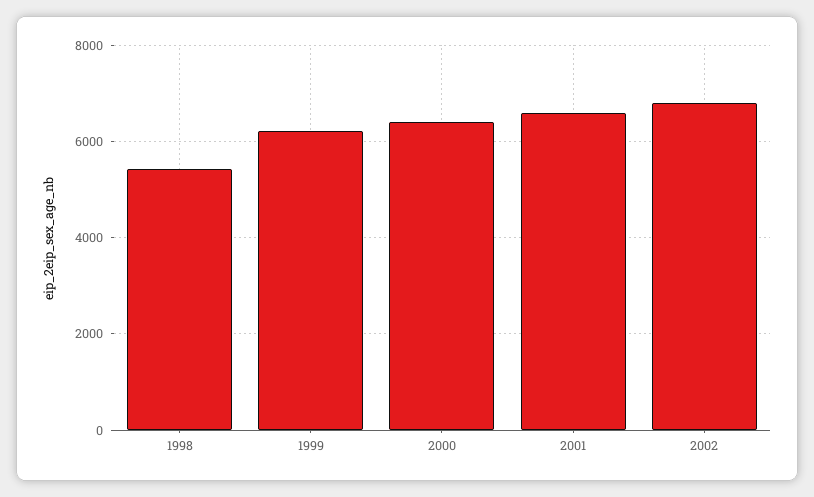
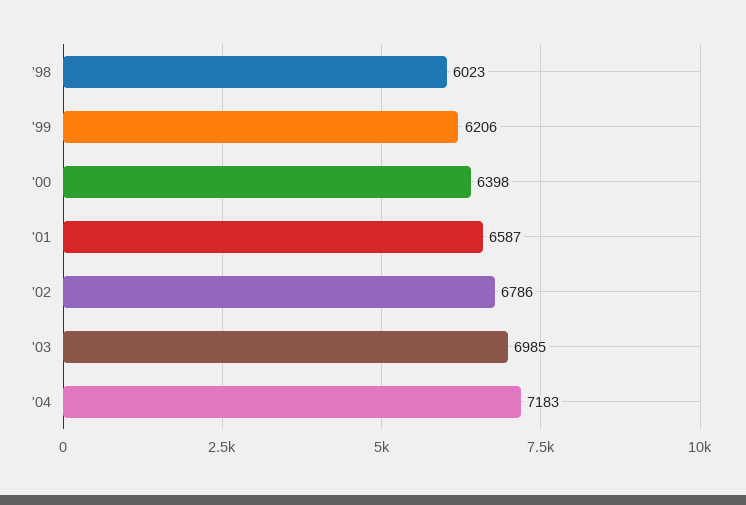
1998: 5400 -> 6023
'03: none -> 6985
'04: none -> 7183

